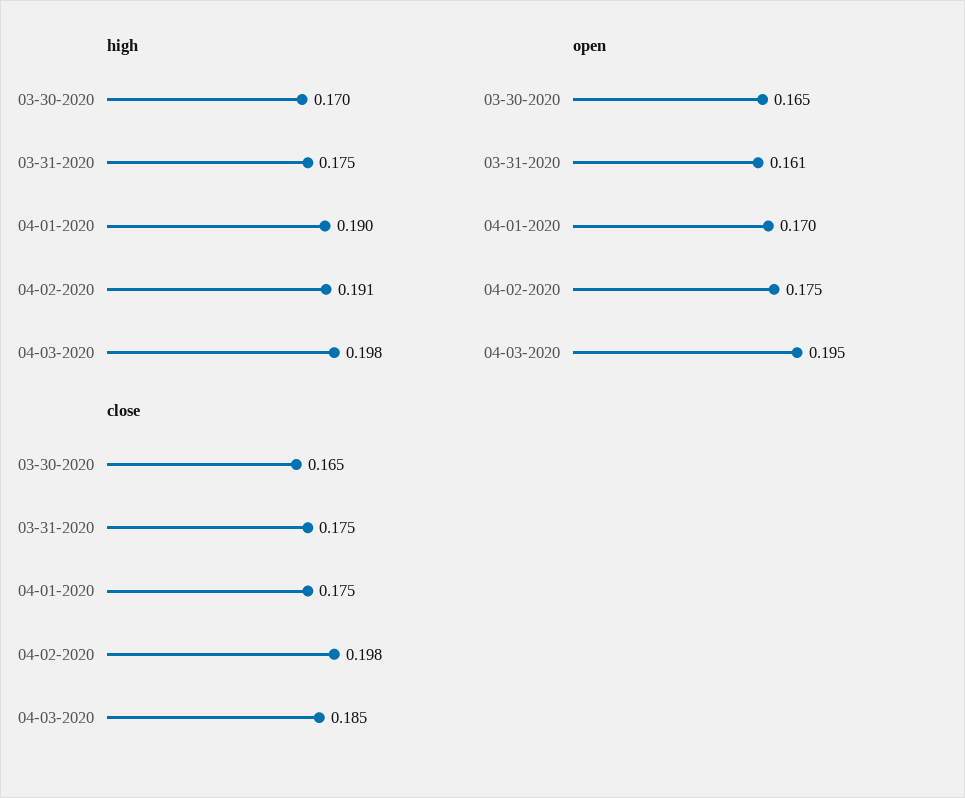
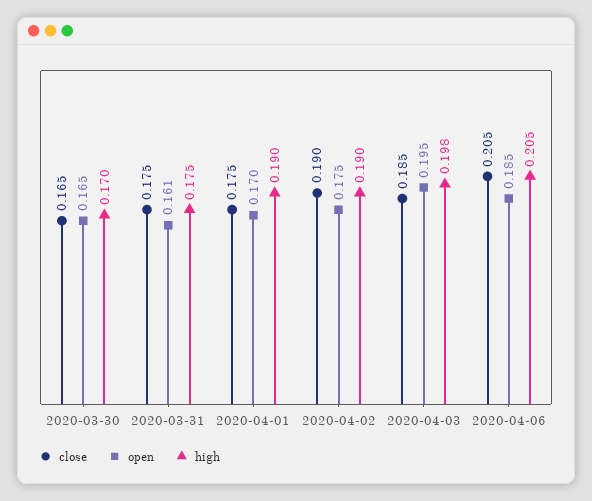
high, 04-02-2020: 0.191 -> 0.19
close, 04-02-2020: 0.198 -> 0.19
close, 2020-04-06: none -> 0.205
open, 2020-04-06: none -> 0.185
high, 2020-04-06: none -> 0.205

